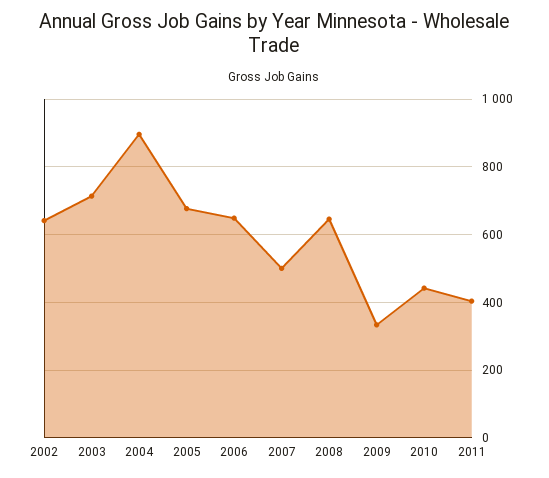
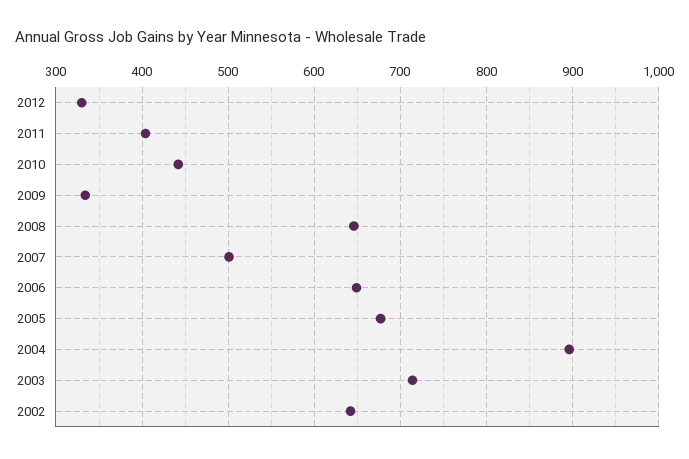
2012: none -> 330

